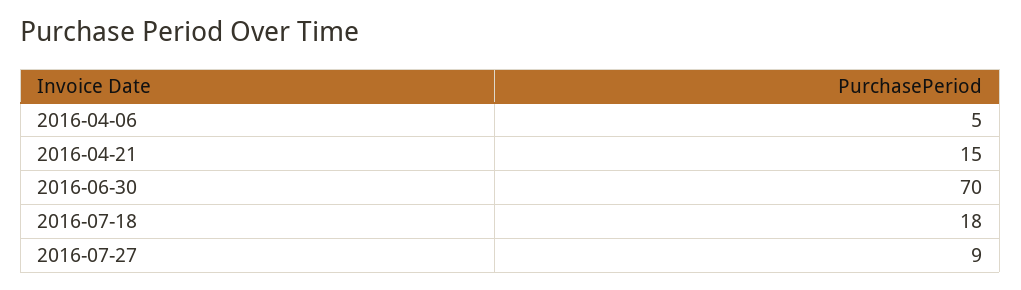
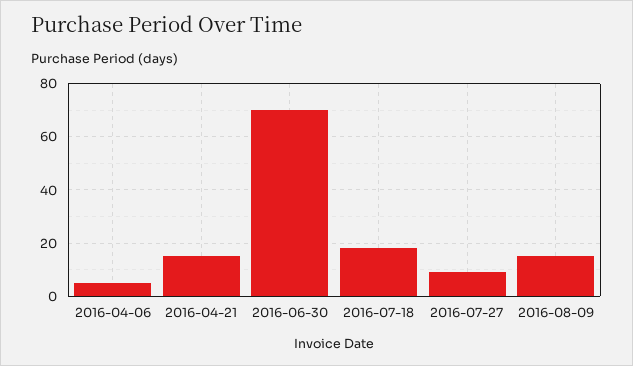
2016-08-09: none -> 15

